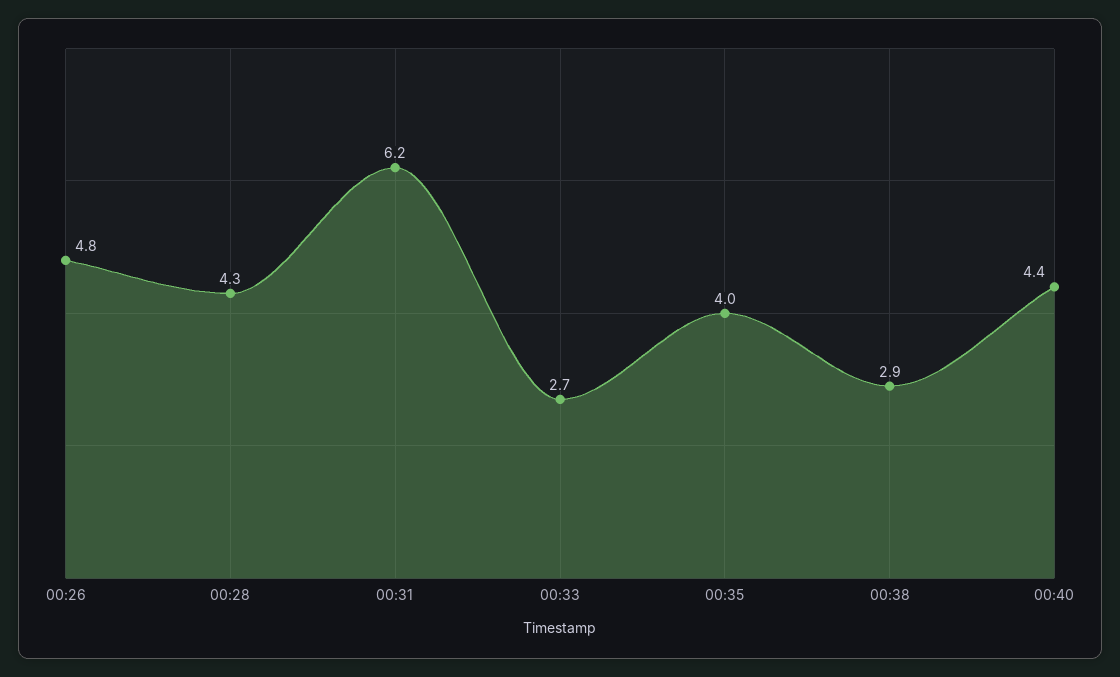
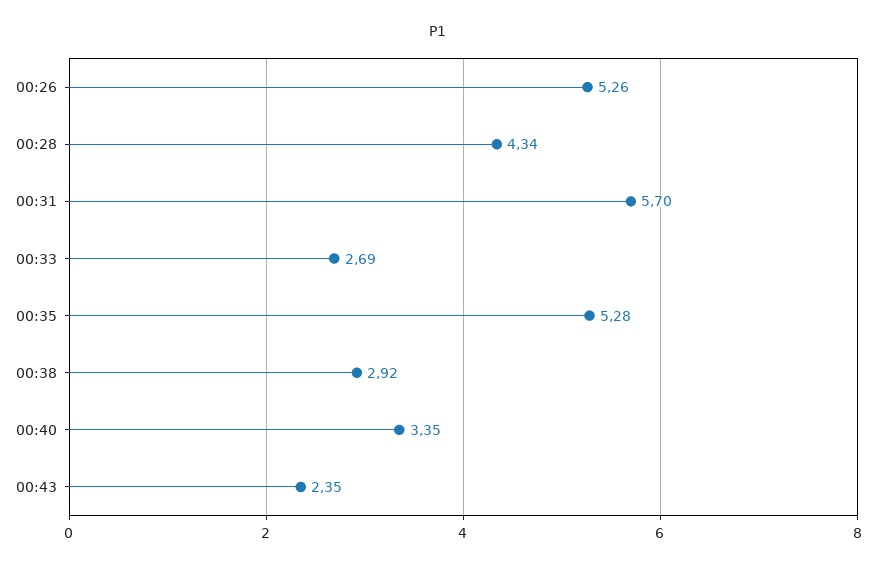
00:26: 4.8 -> 5.26
00:31: 6.2 -> 5.7
00:35: 4 -> 5.28
00:40: 4.4 -> 3.35
00:43: none -> 2.35

